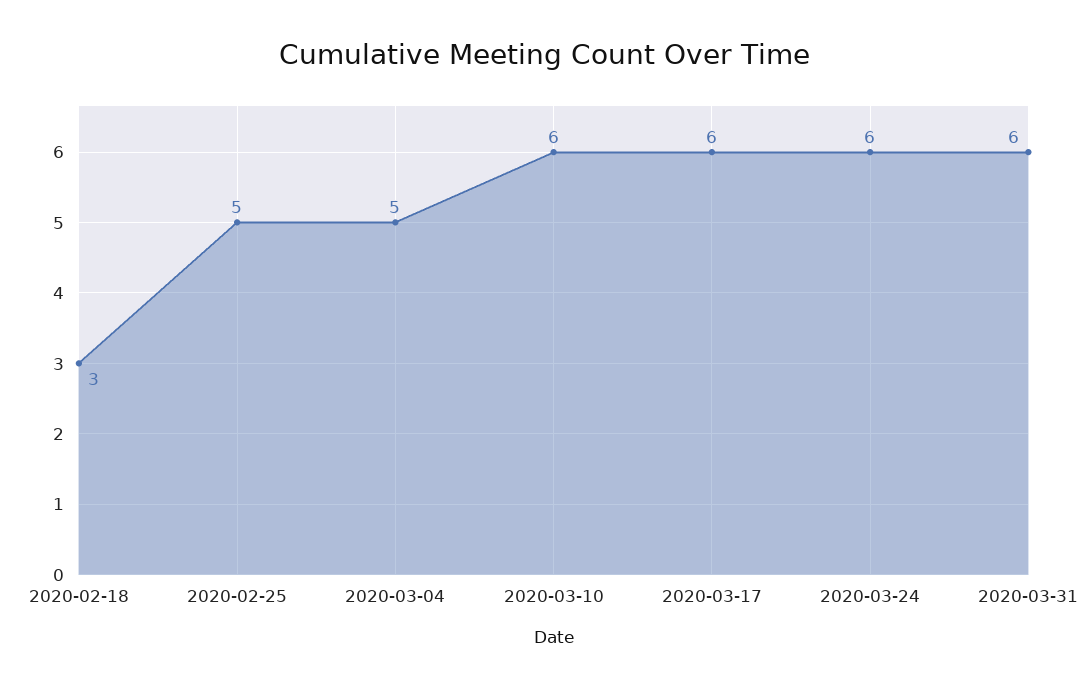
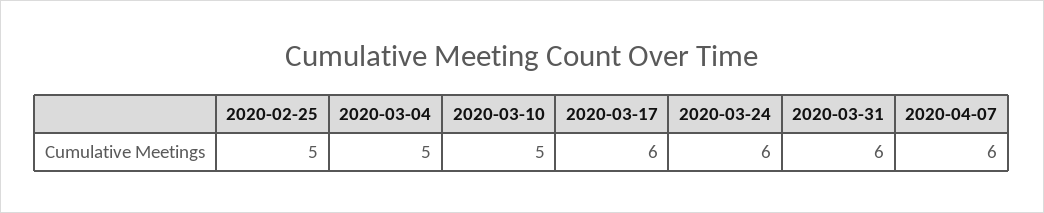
2020-02-18: 3 -> none
2020-03-10: 6 -> 5
2020-04-07: none -> 6

